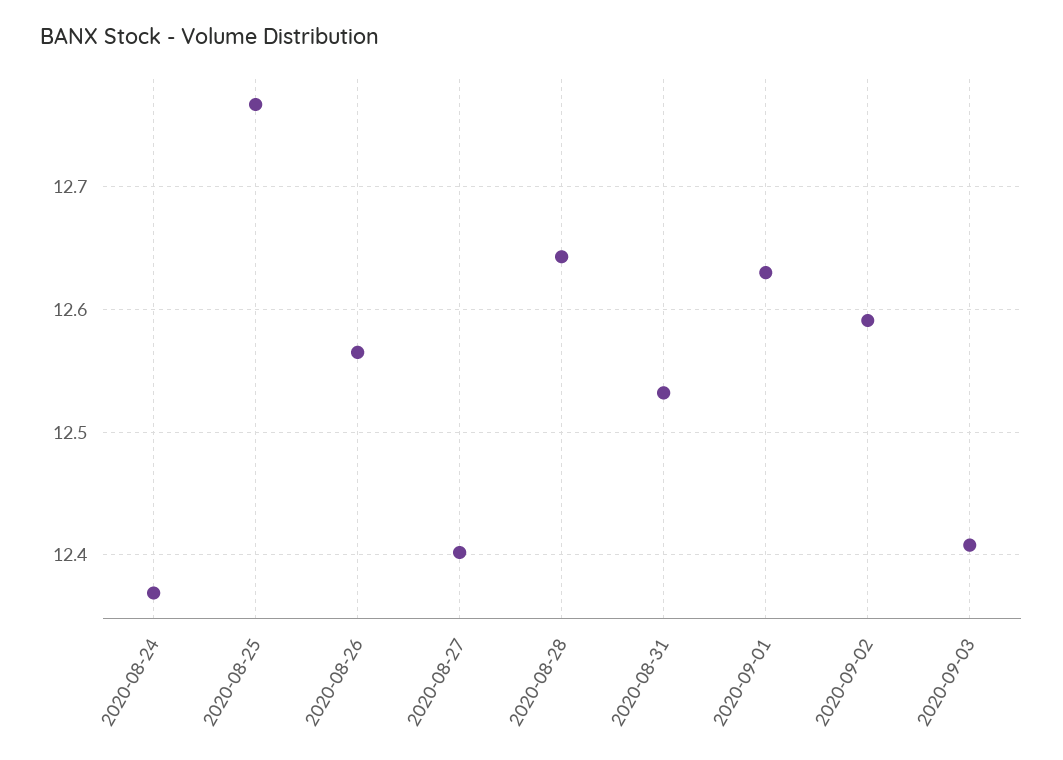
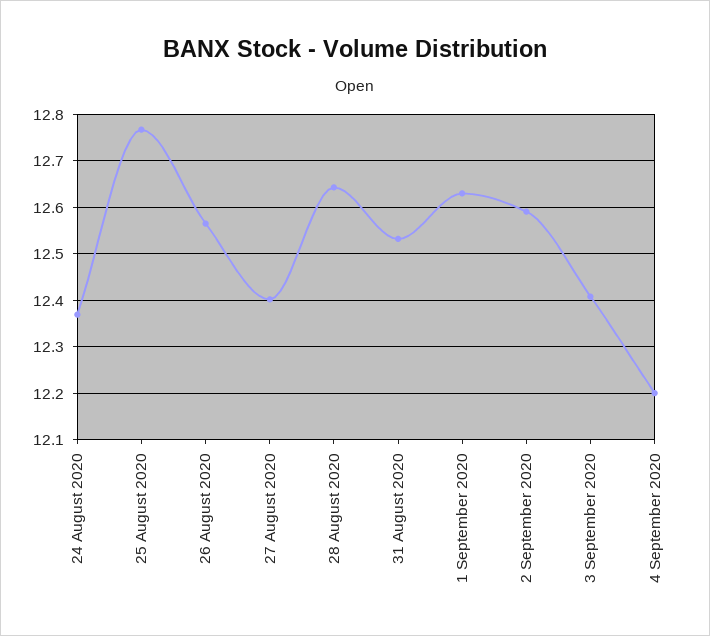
4 September 2020: none -> 12.2

